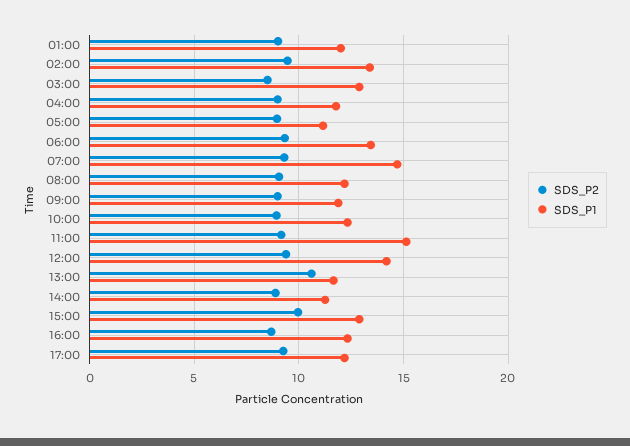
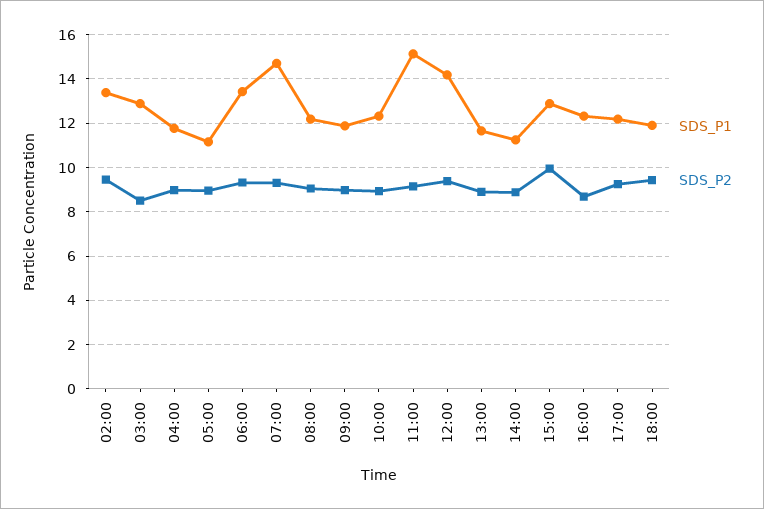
SDS_P2, 01:00: 9 -> none
SDS_P1, 01:00: 12 -> none
SDS_P2, 13:00: 10.5 -> 9
SDS_P1, 18:00: none -> 12
SDS_P2, 18:00: none -> 9.5

